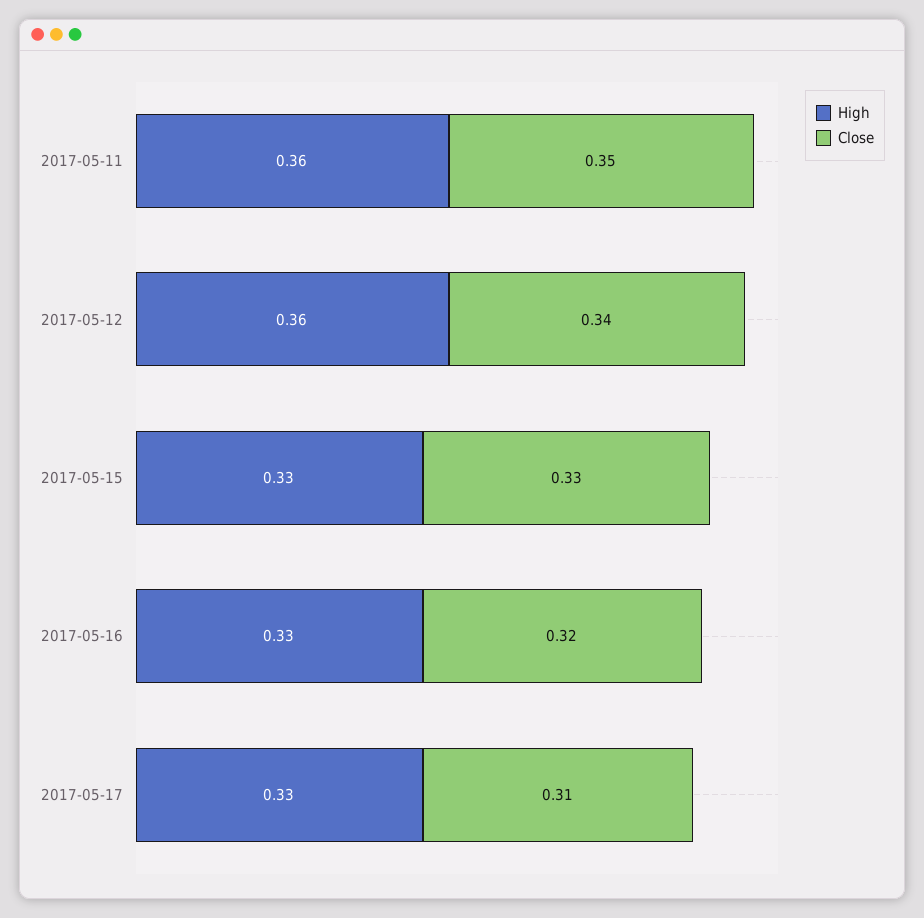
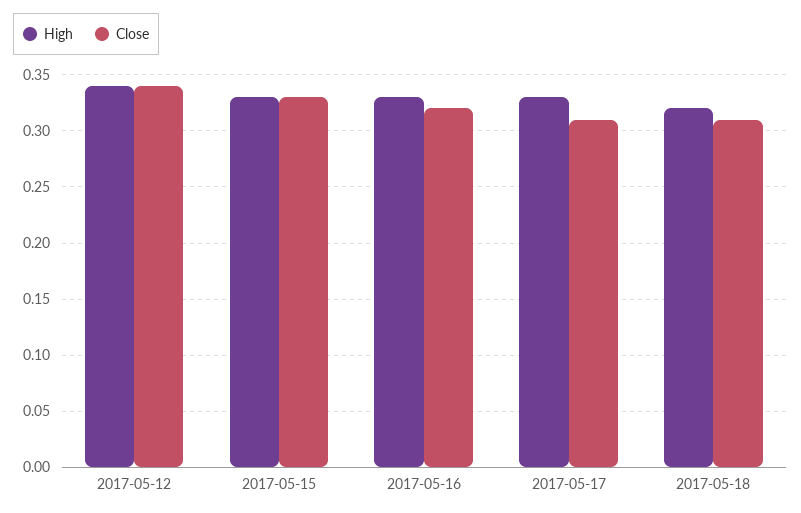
High, 2017-05-11: 0.36 -> none
Close, 2017-05-11: 0.35 -> none
High, 2017-05-12: 0.36 -> 0.34
High, 2017-05-18: none -> 0.32
Close, 2017-05-18: none -> 0.31

